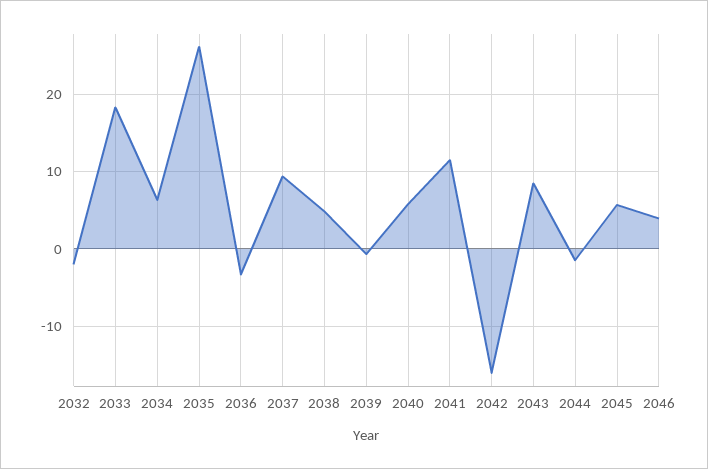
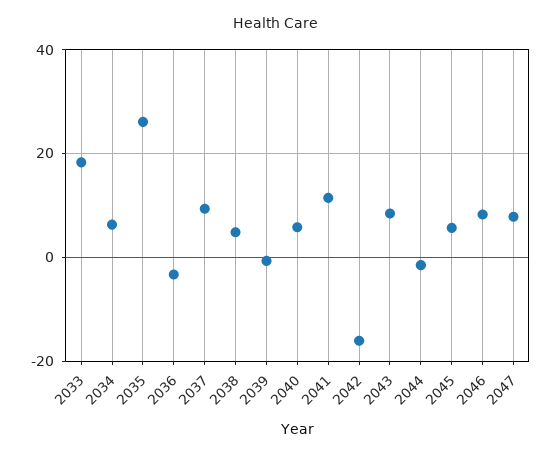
2032: -2 -> none
2046: 4 -> 8
2047: none -> 8

